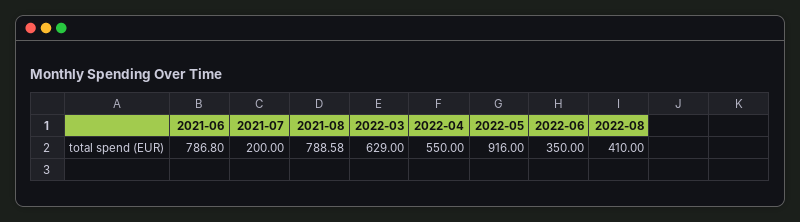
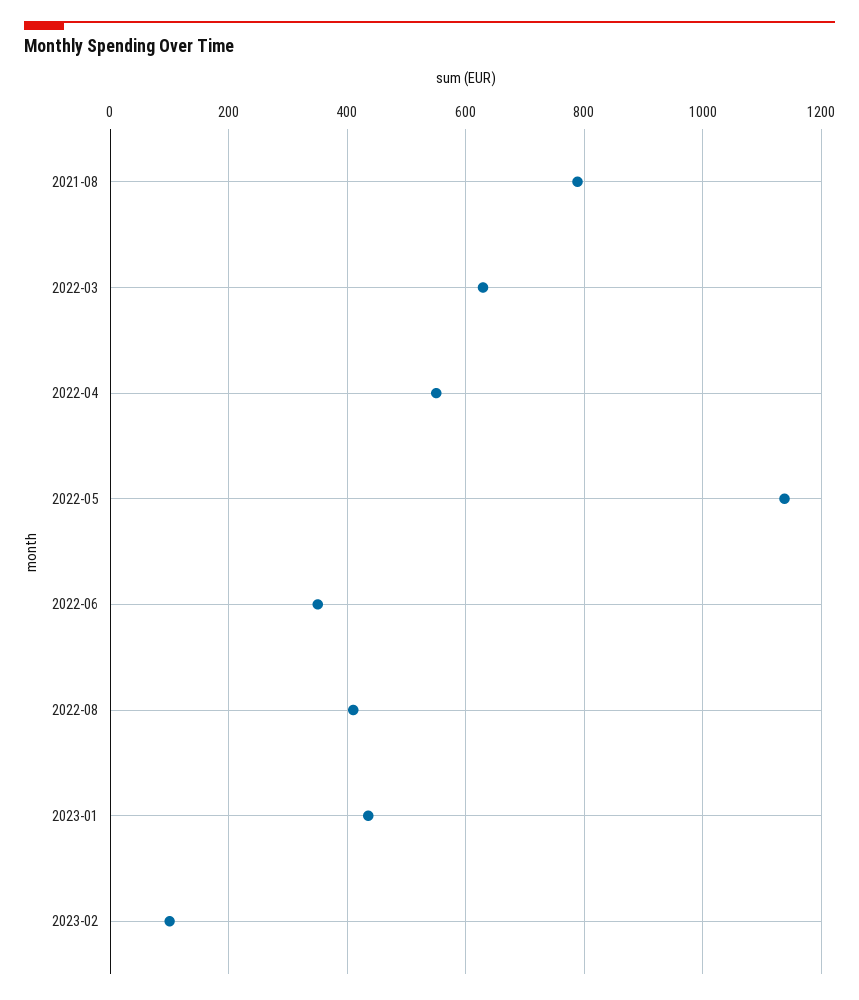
2021-06: 786.8 -> none
2021-07: 200 -> none
2022-05: 916 -> 1140
2023-01: none -> 440
2023-02: none -> 100

